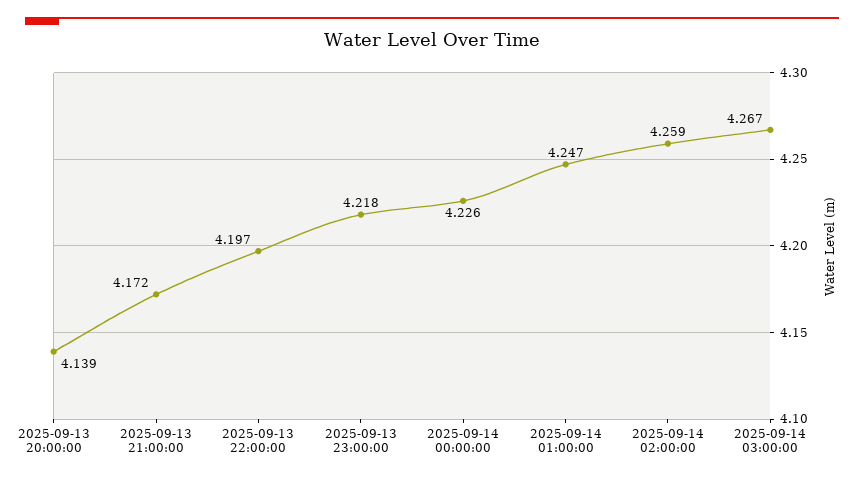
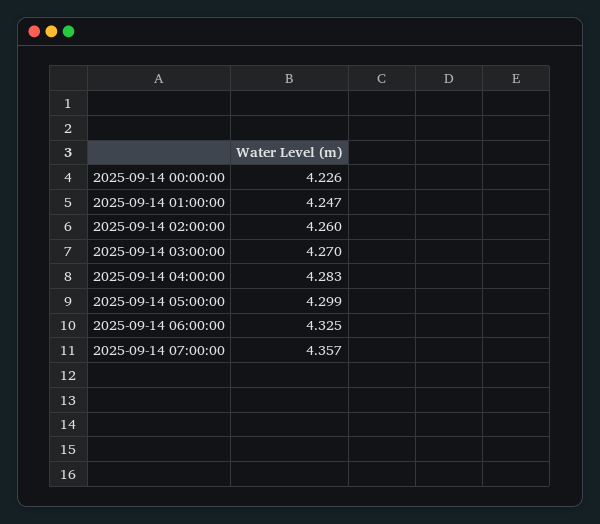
2025-09-13 20:00:00: 4.139 -> none
2025-09-13 21:00:00: 4.172 -> none
2025-09-13 22:00:00: 4.197 -> none
2025-09-13 23:00:00: 4.218 -> none
2025-09-14 02:00:00: 4.259 -> 4.26
2025-09-14 03:00:00: 4.267 -> 4.27
2025-09-14 04:00:00: none -> 4.283
2025-09-14 05:00:00: none -> 4.299
2025-09-14 06:00:00: none -> 4.325
2025-09-14 07:00:00: none -> 4.357

